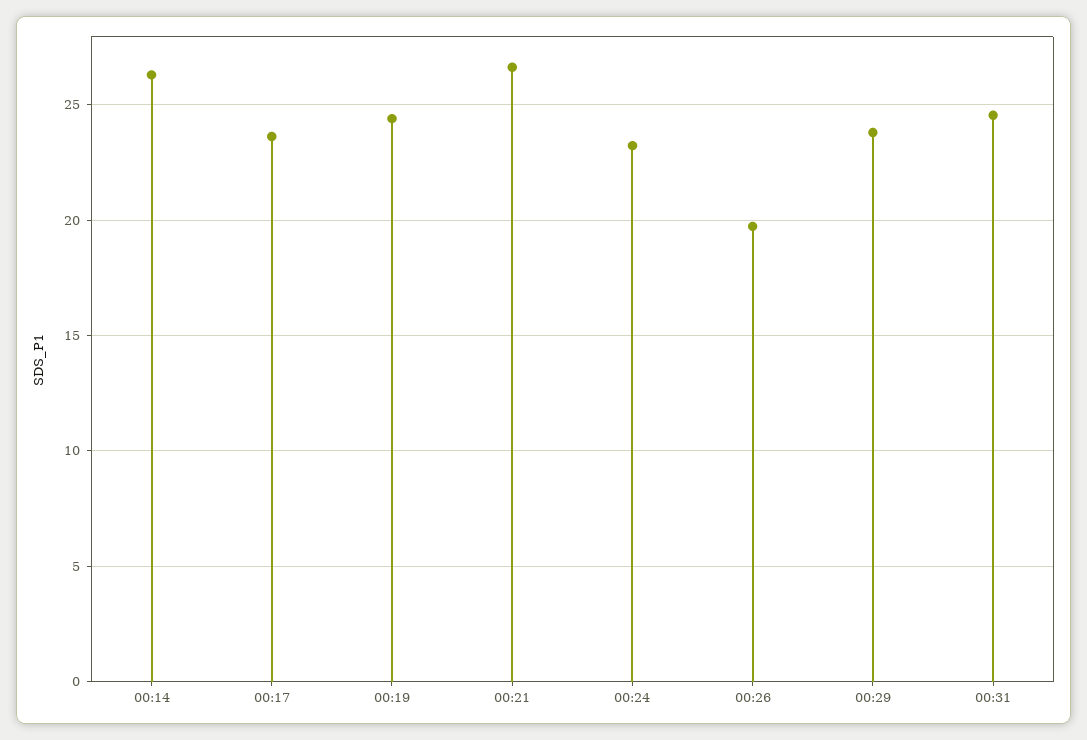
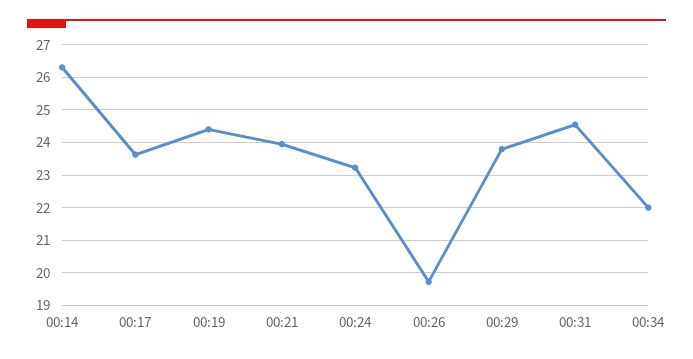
00:21: 26.5 -> 24
00:34: none -> 22

